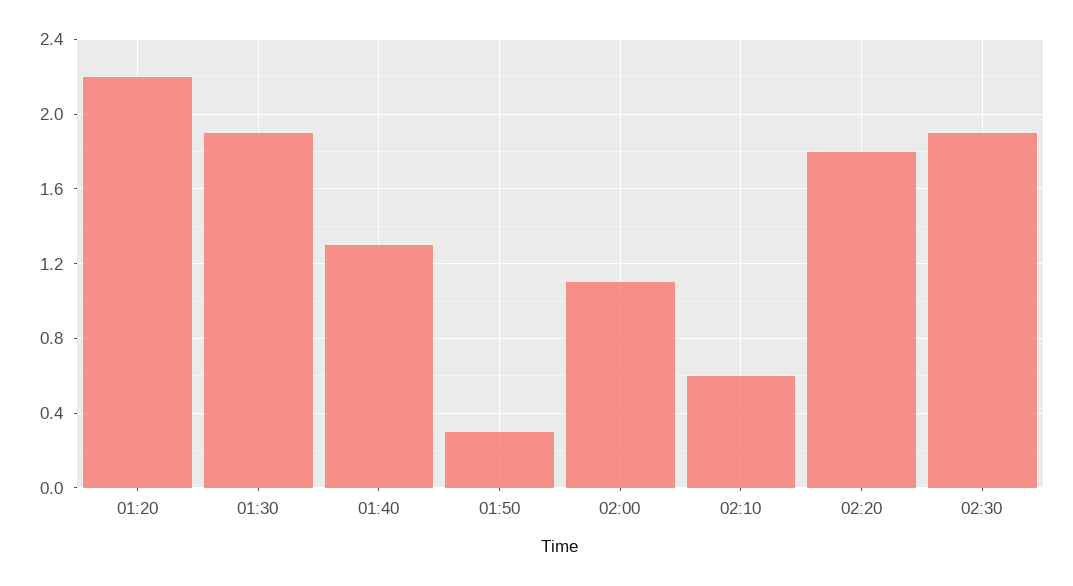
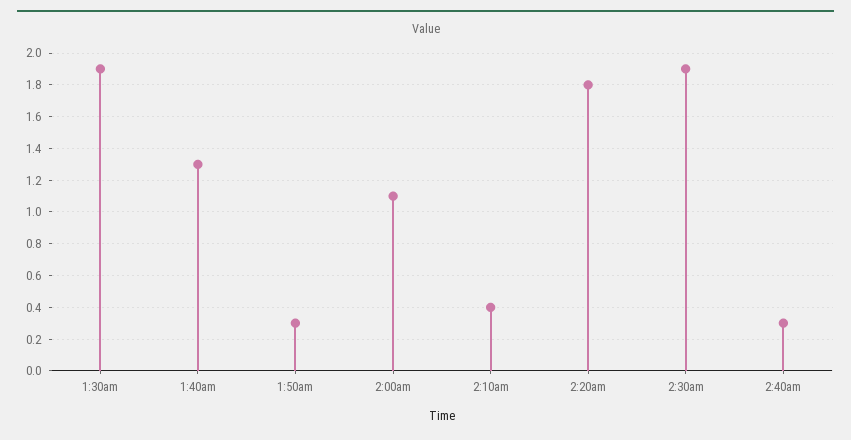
01:20: 2.2 -> none
02:10: 0.6 -> 0.4
2:40am: none -> 0.3

